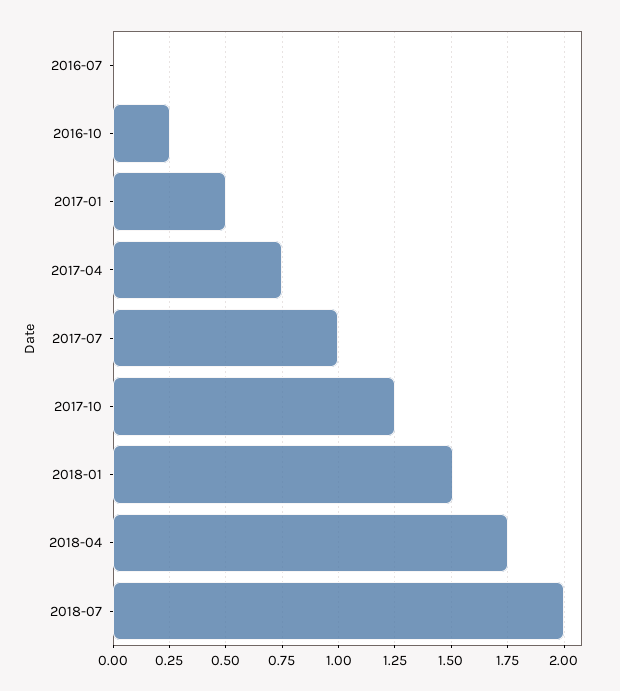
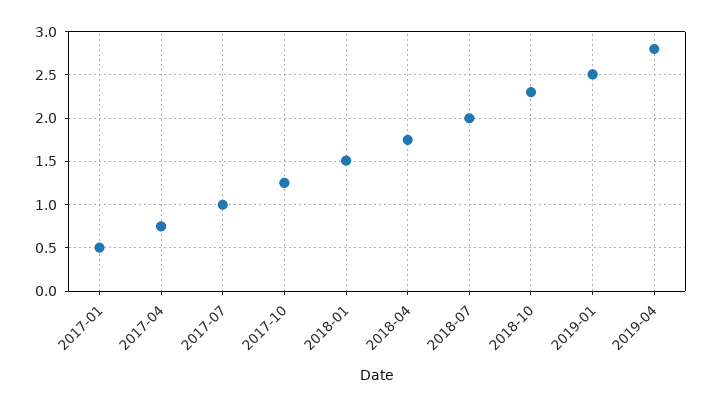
2016-07: 0 -> none
2016-10: 0.25 -> none
2018-10: none -> 2.3
2019-01: none -> 2.5
2019-04: none -> 2.8

